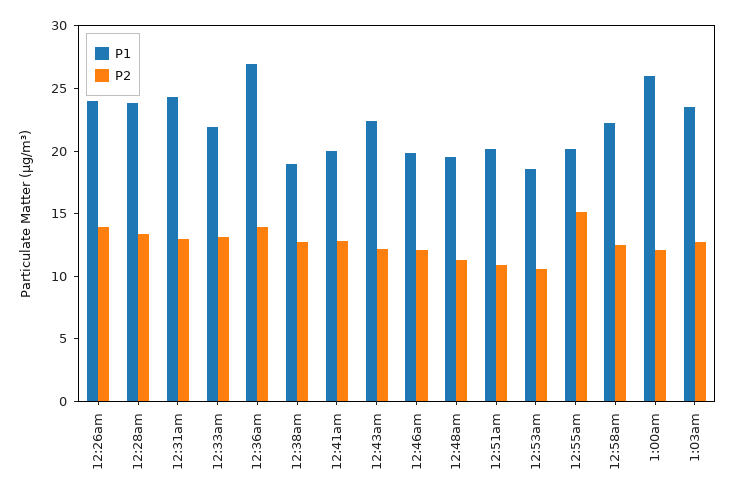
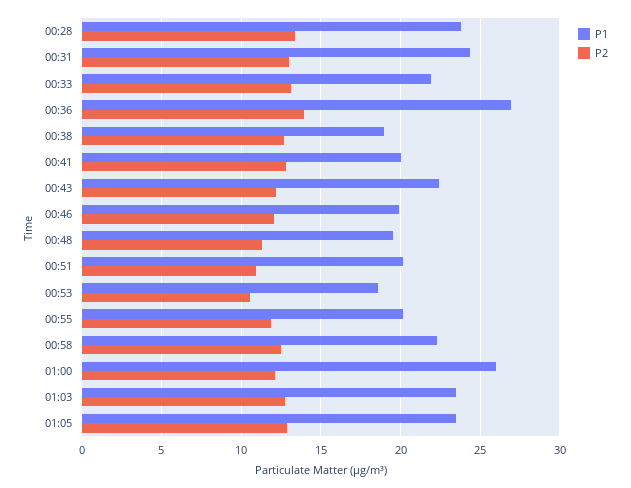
P1, 12:26am: 24 -> none
P2, 12:26am: 14 -> none
P2, 12:55am: 15 -> 12
P1, 01:05: none -> 23.5
P2, 01:05: none -> 13

